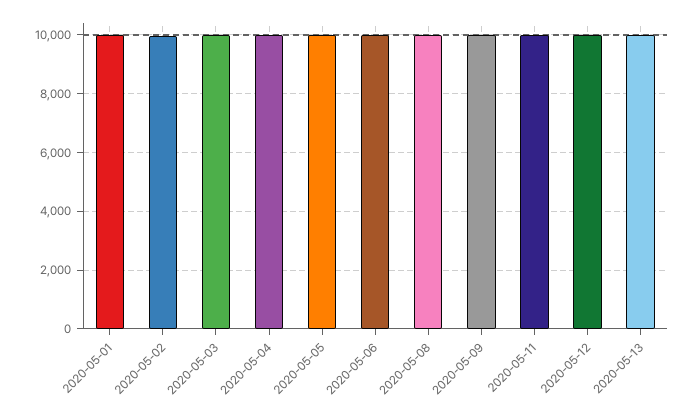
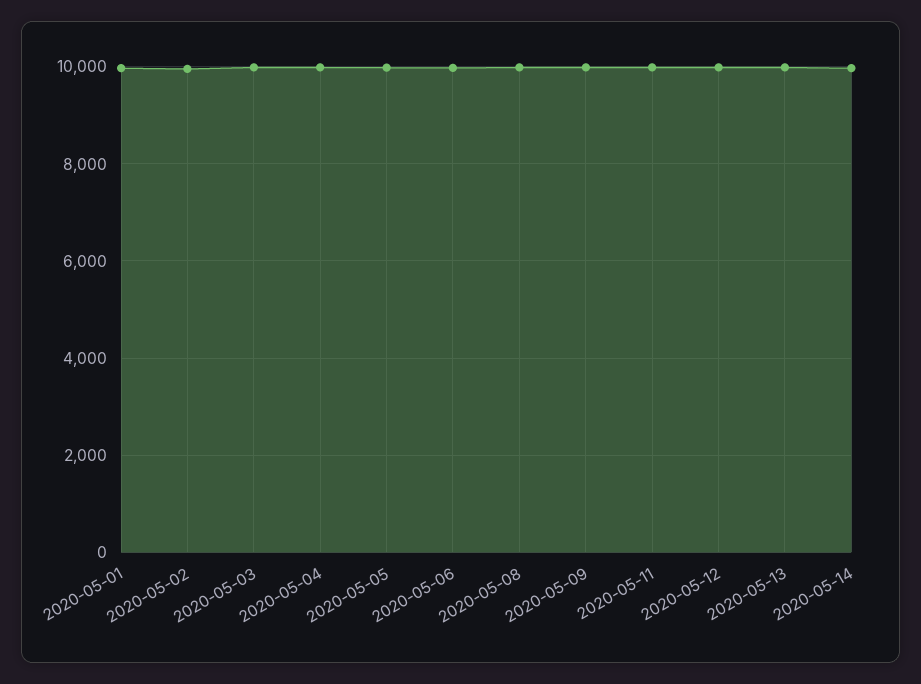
2020-05-14: none -> 10000

